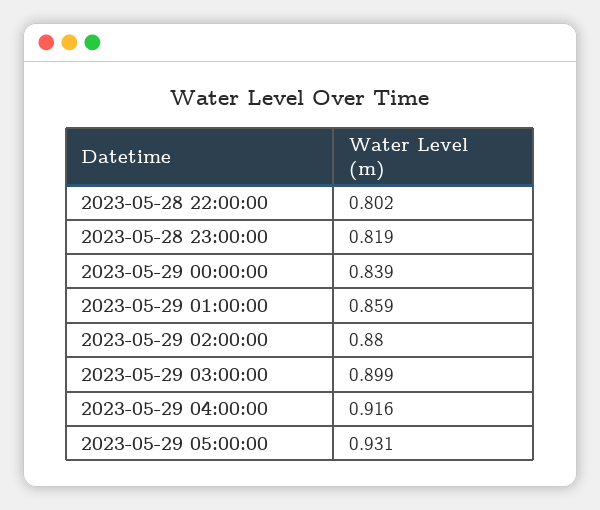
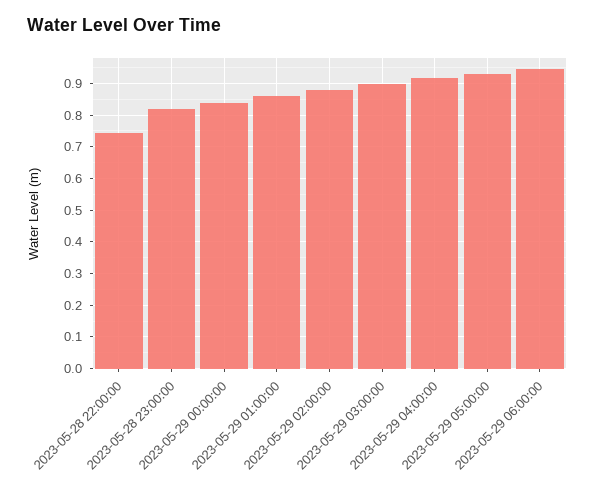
2023-05-28 22:00:00: 0.802 -> 0.74
2023-05-29 06:00:00: none -> 0.94

